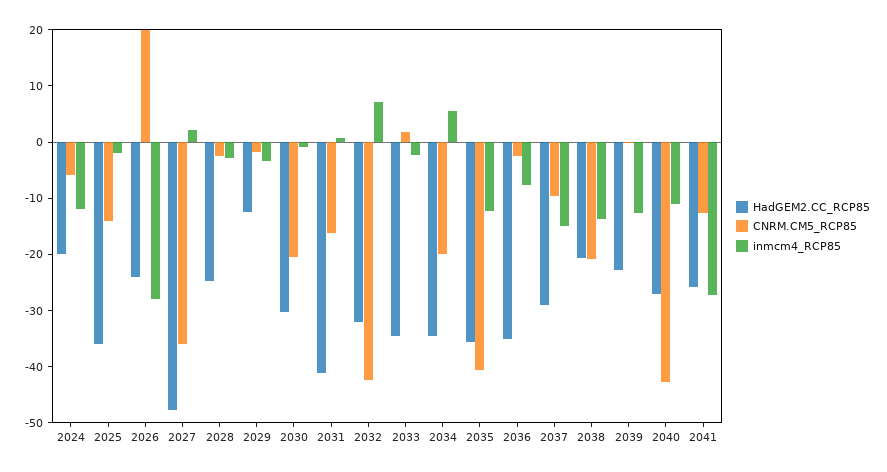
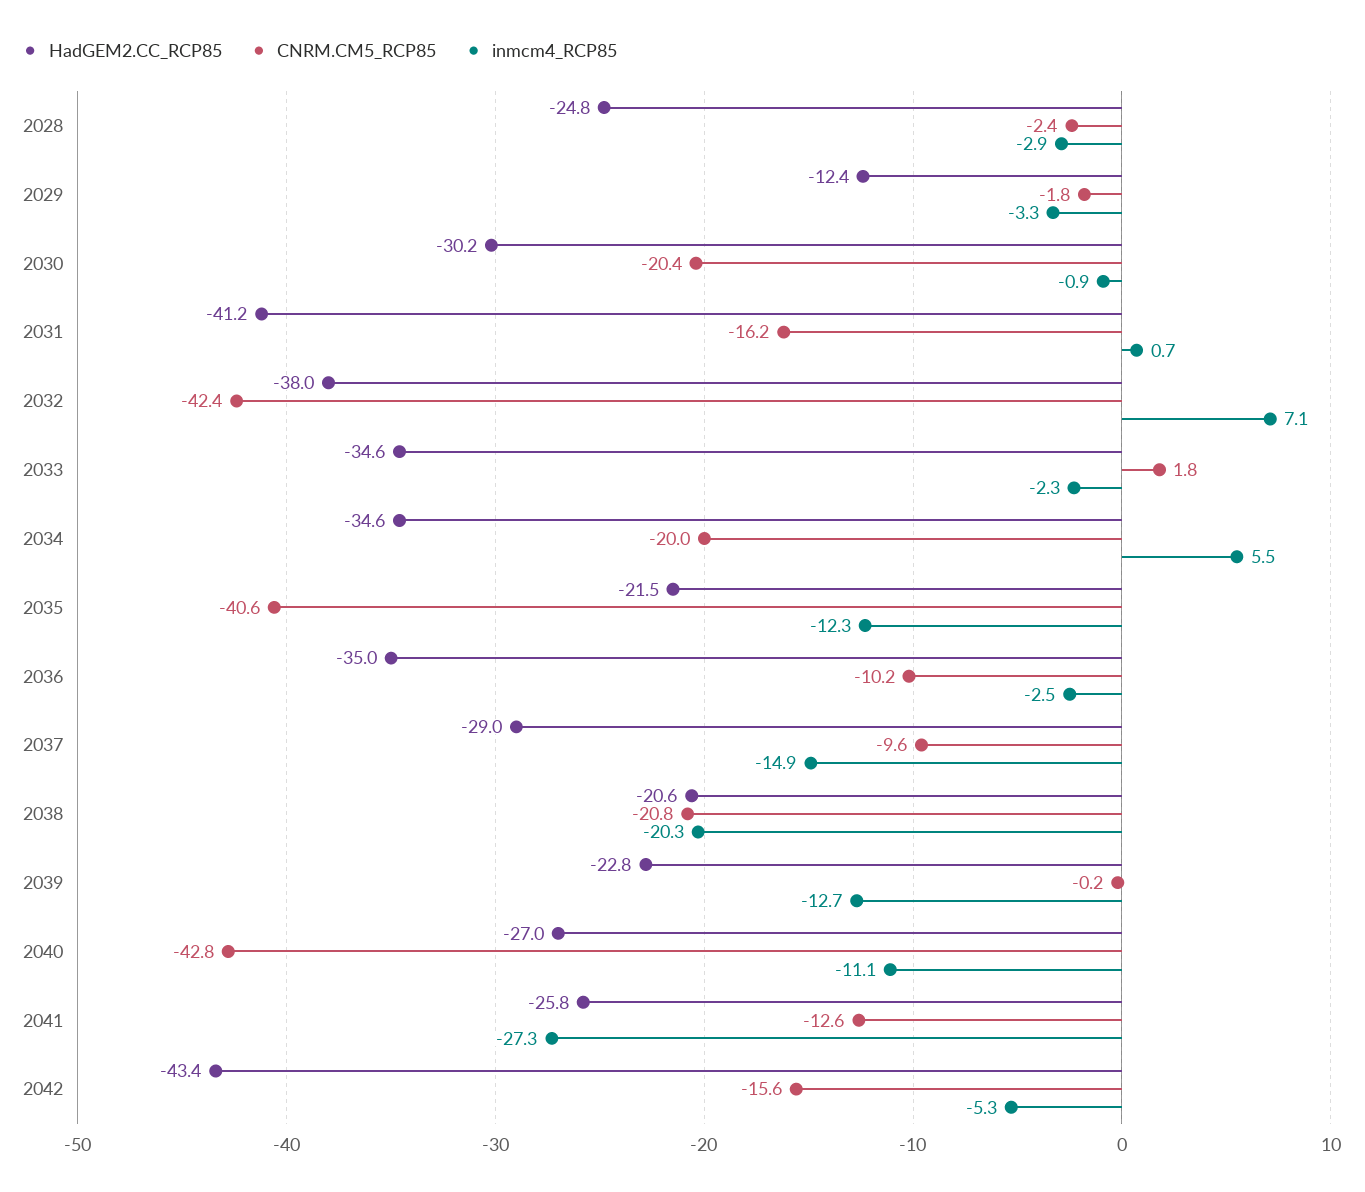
HadGEM2.CC_RCP85, 2024: -20 -> none
CNRM.CM5_RCP85, 2024: -6 -> none
inmcm4_RCP85, 2024: -12 -> none
HadGEM2.CC_RCP85, 2025: -36 -> none
CNRM.CM5_RCP85, 2025: -14 -> none
inmcm4_RCP85, 2025: -2 -> none
HadGEM2.CC_RCP85, 2026: -24 -> none
CNRM.CM5_RCP85, 2026: 20 -> none
inmcm4_RCP85, 2026: -28 -> none
HadGEM2.CC_RCP85, 2027: -48 -> none
CNRM.CM5_RCP85, 2027: -36 -> none
inmcm4_RCP85, 2027: 2 -> none
HadGEM2.CC_RCP85, 2032: -32 -> -38
HadGEM2.CC_RCP85, 2035: -36 -> -21.5
CNRM.CM5_RCP85, 2036: -2 -> -10.2
inmcm4_RCP85, 2036: -8 -> -2.5
inmcm4_RCP85, 2038: -14 -> -20.3
HadGEM2.CC_RCP85, 2042: none -> -43.4
CNRM.CM5_RCP85, 2042: none -> -15.6
inmcm4_RCP85, 2042: none -> -5.3

